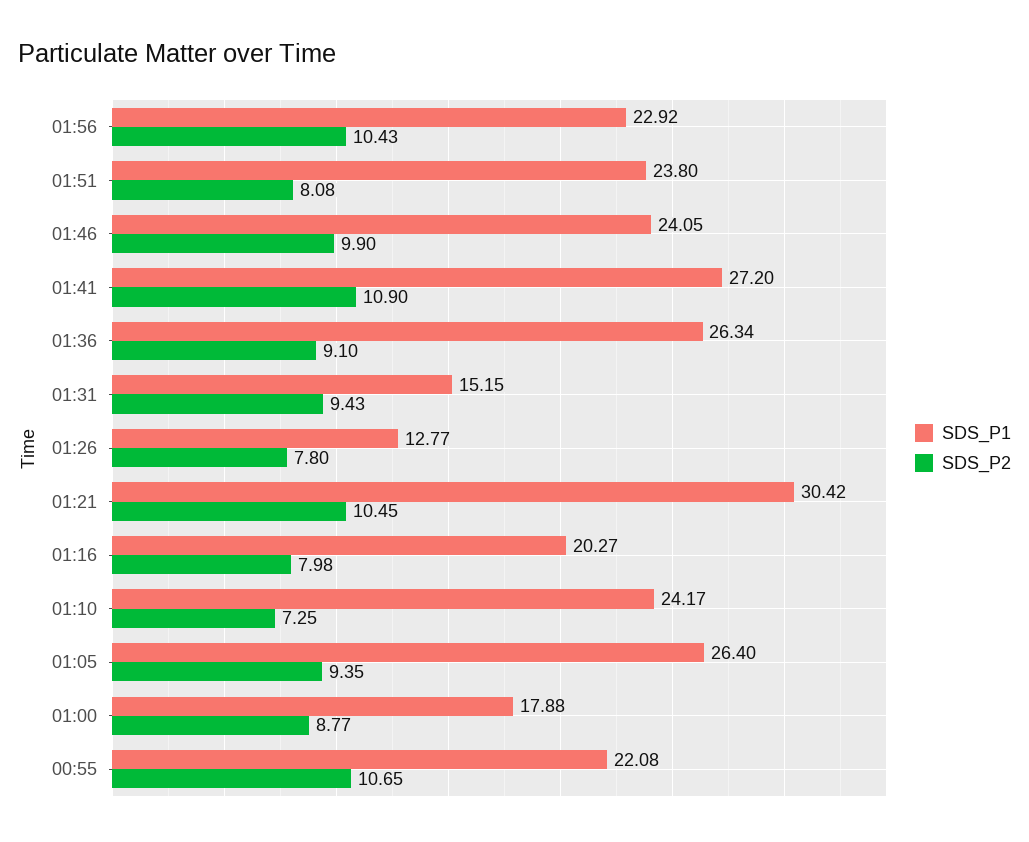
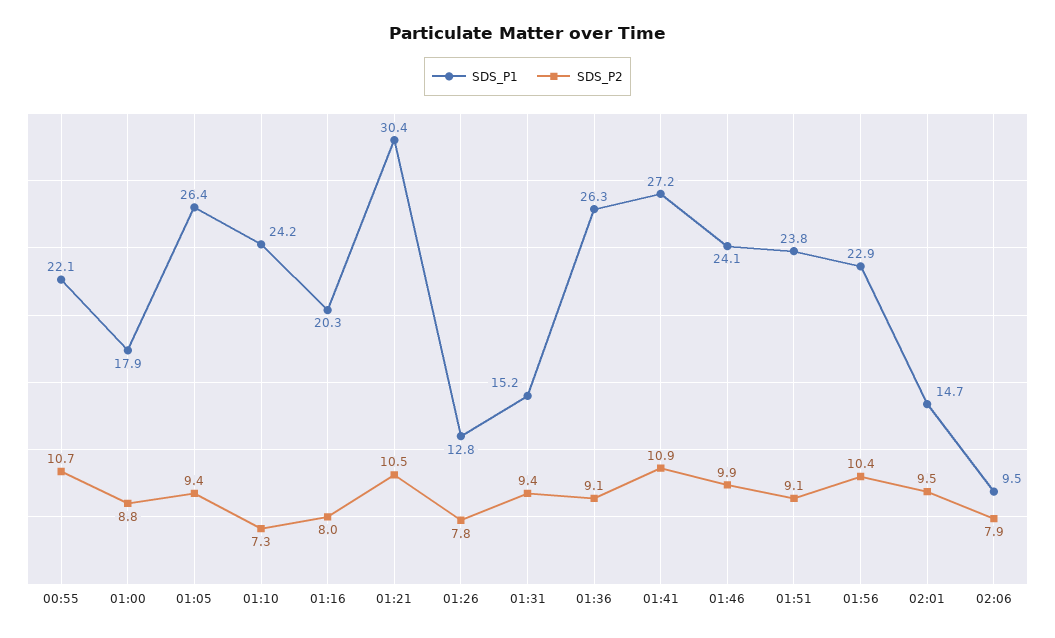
SDS_P2, 01:51: 8.08 -> 9.1
SDS_P1, 02:01: none -> 14.7
SDS_P2, 02:01: none -> 9.5
SDS_P1, 02:06: none -> 9.5
SDS_P2, 02:06: none -> 7.9

